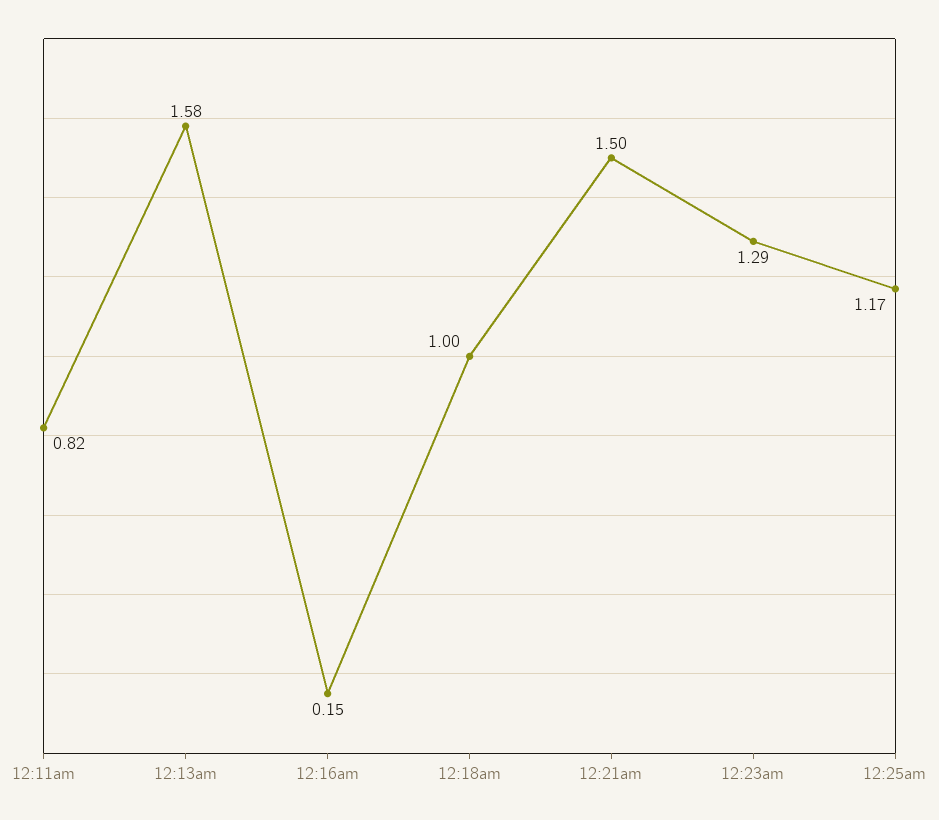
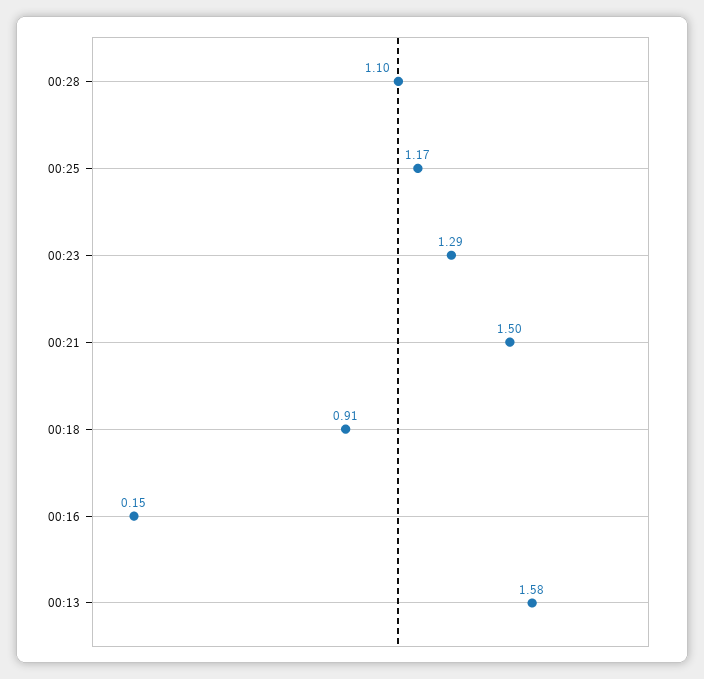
12:11am: 0.82 -> none
12:18am: 1 -> 0.91
00:28: none -> 1.1

